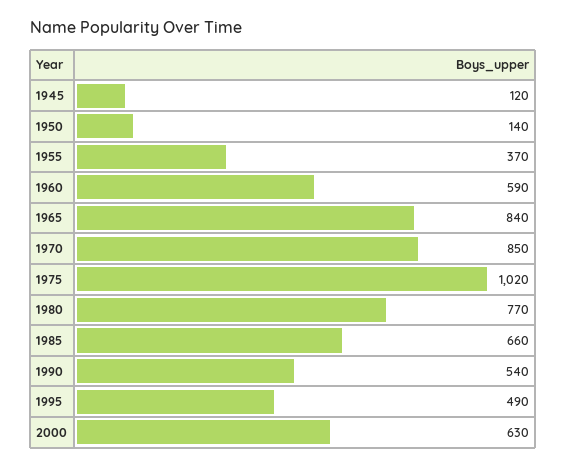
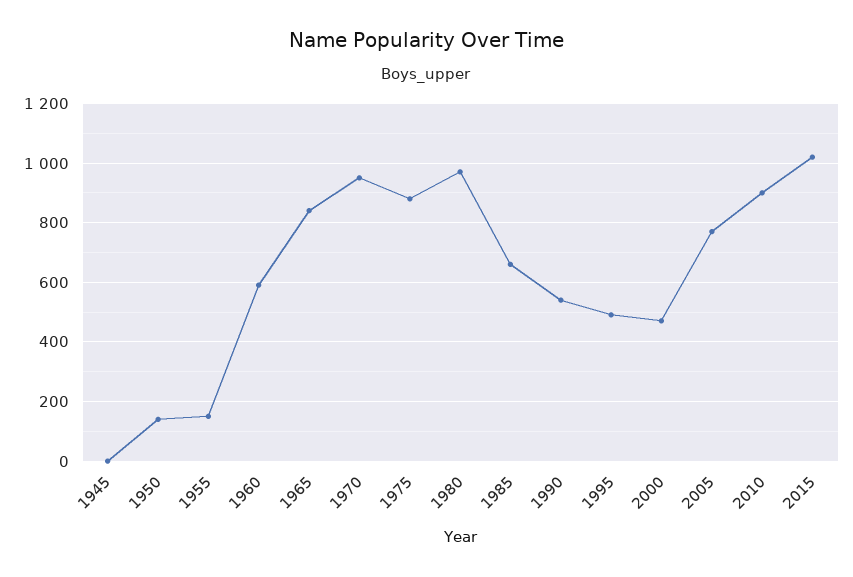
1945: 120 -> 0
1955: 370 -> 150
1970: 850 -> 950
1975: 1020 -> 875
1980: 770 -> 975
2000: 630 -> 475
2005: none -> 775
2010: none -> 900
2015: none -> 1025

